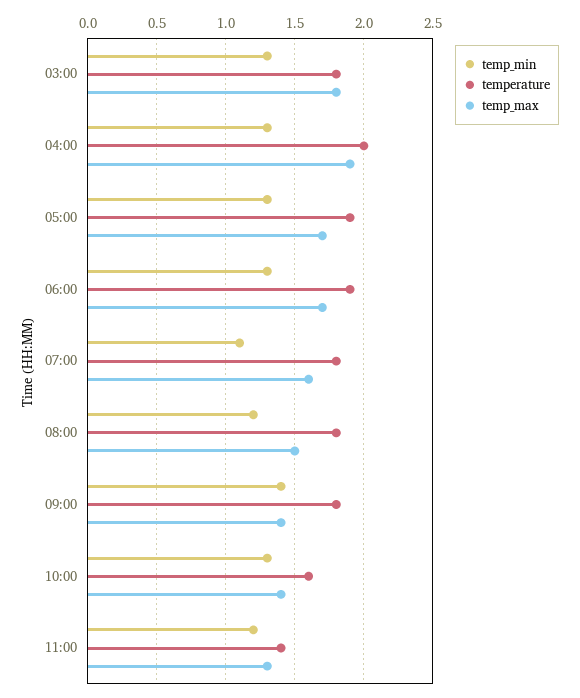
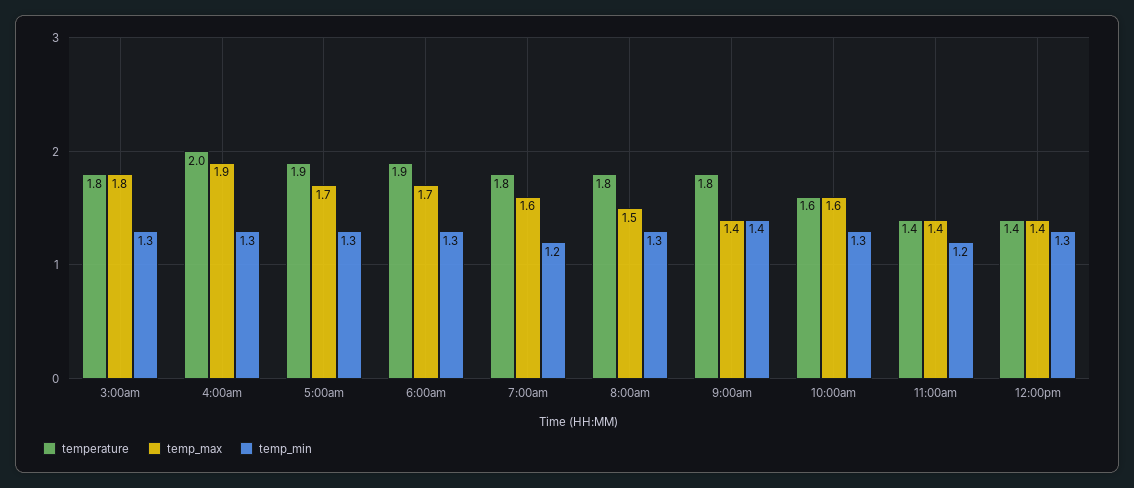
temp_min, 07:00: 1.1 -> 1.2
temp_min, 08:00: 1.2 -> 1.3
temp_max, 10:00: 1.4 -> 1.6
temp_max, 11:00: 1.3 -> 1.4
temperature, 12:00pm: none -> 1.4
temp_max, 12:00pm: none -> 1.4
temp_min, 12:00pm: none -> 1.3

